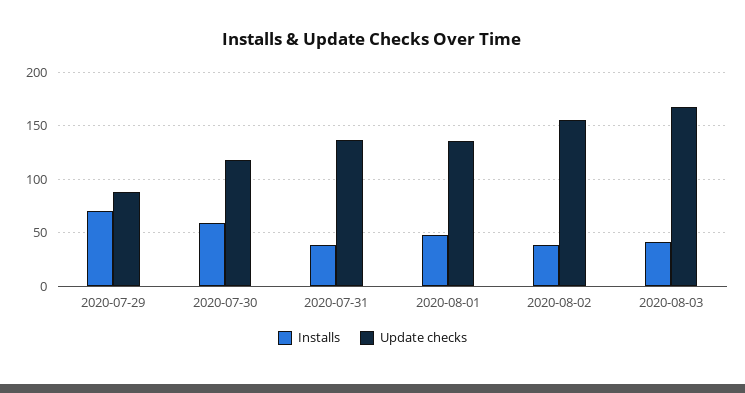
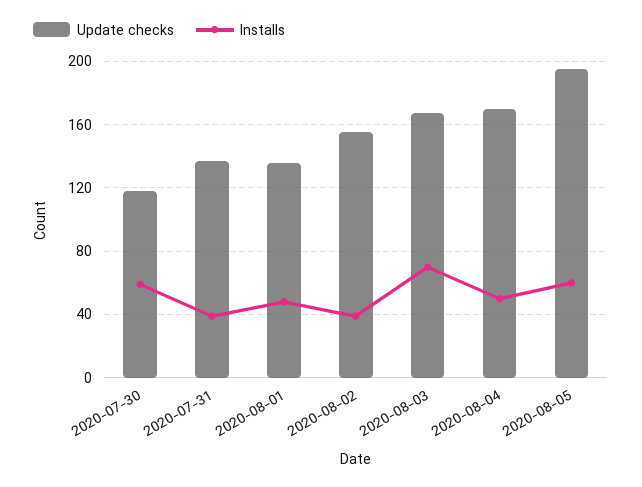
Installs, 2020-07-29: 70 -> none
Update checks, 2020-07-29: 90 -> none
Installs, 2020-08-03: 40 -> 70
Update checks, 2020-08-04: none -> 170
Installs, 2020-08-04: none -> 50
Update checks, 2020-08-05: none -> 195
Installs, 2020-08-05: none -> 60

